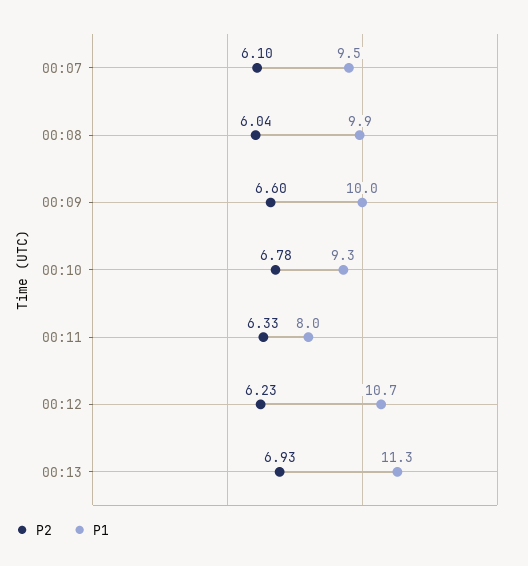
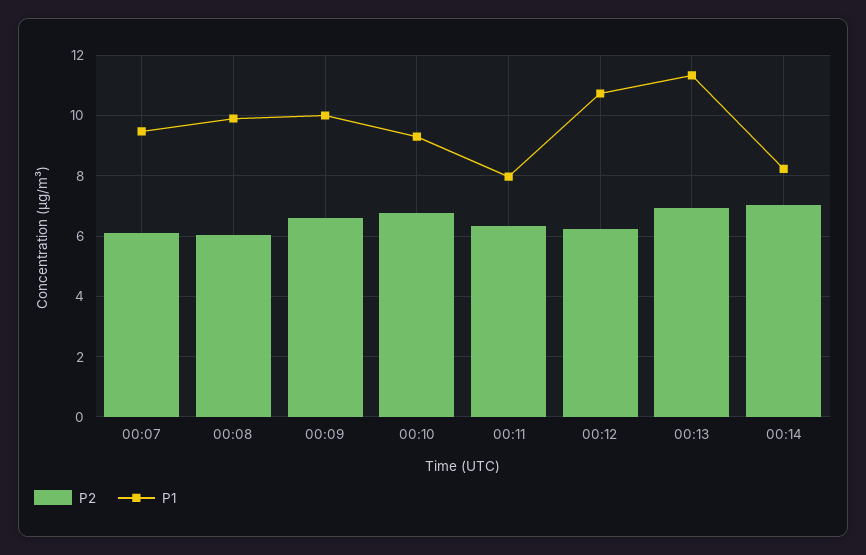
P2, 00:14: none -> 7
P1, 00:14: none -> 8.2

